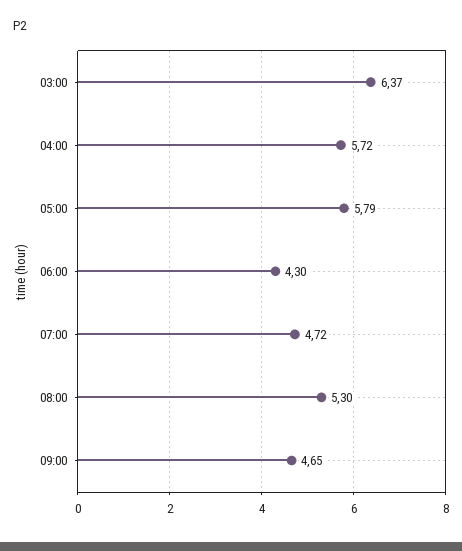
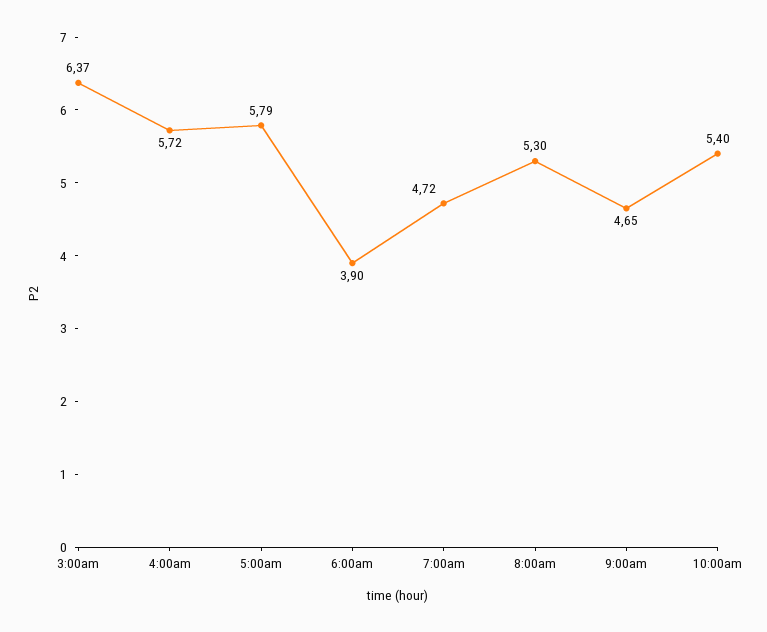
06:00: 4.3 -> 3.9
10:00am: none -> 5.4

